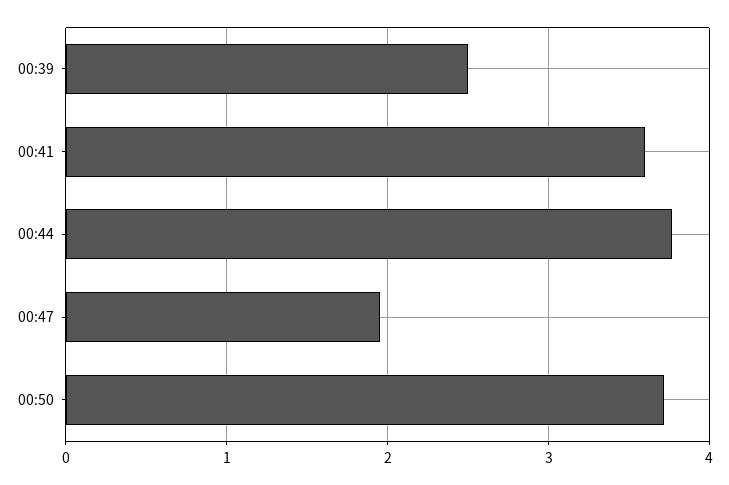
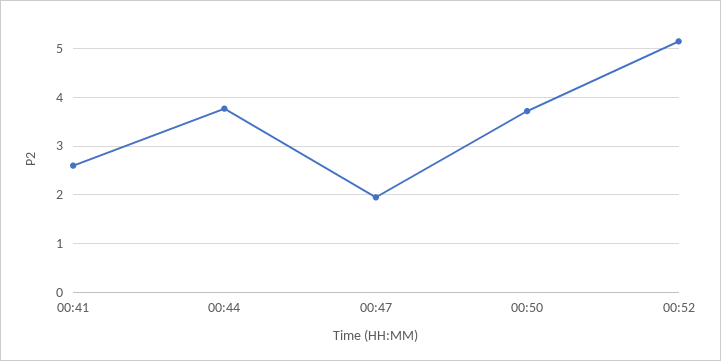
00:39: 2.5 -> none
00:41: 3.6 -> 2.6
00:52: none -> 5.2

